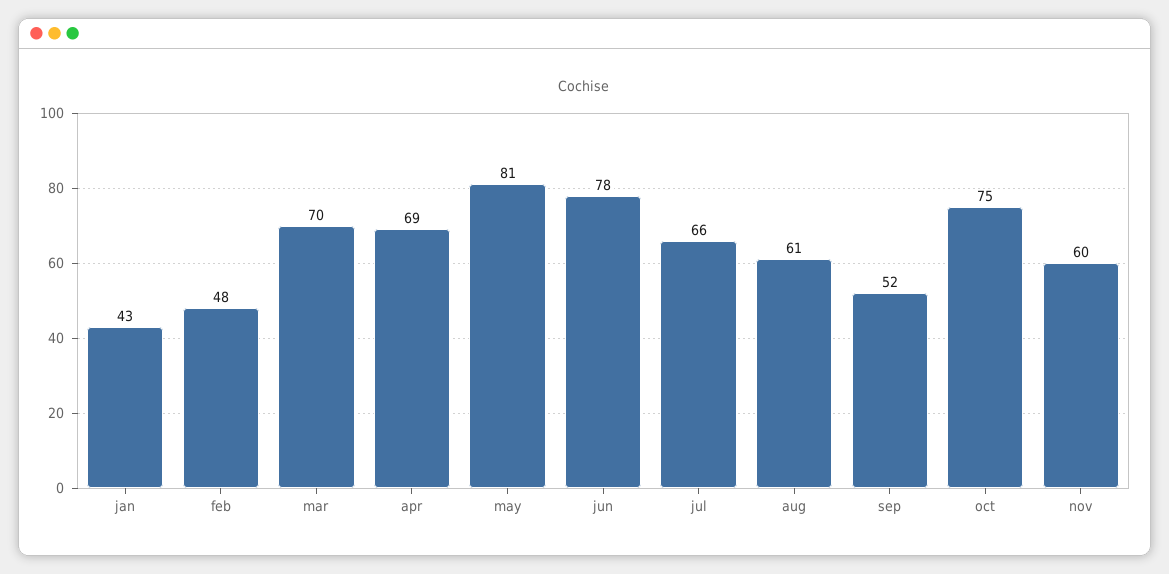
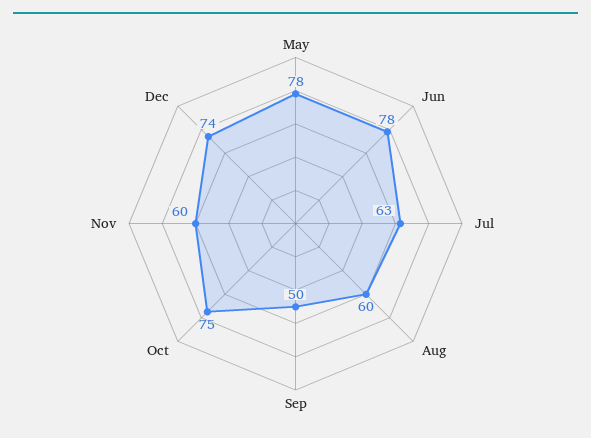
jan: 43 -> none
feb: 48 -> none
mar: 70 -> none
apr: 69 -> none
may: 81 -> 78
jul: 66 -> 63
aug: 61 -> 60
sep: 52 -> 50
Dec: none -> 74

